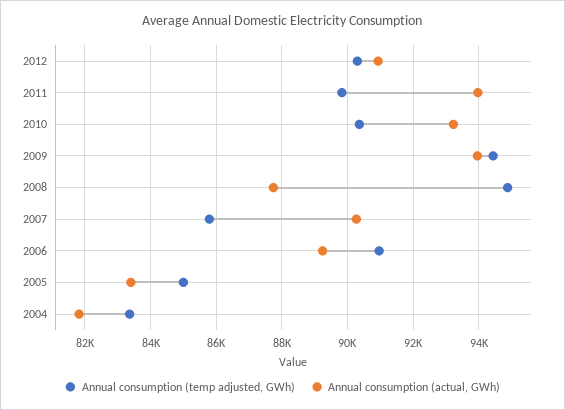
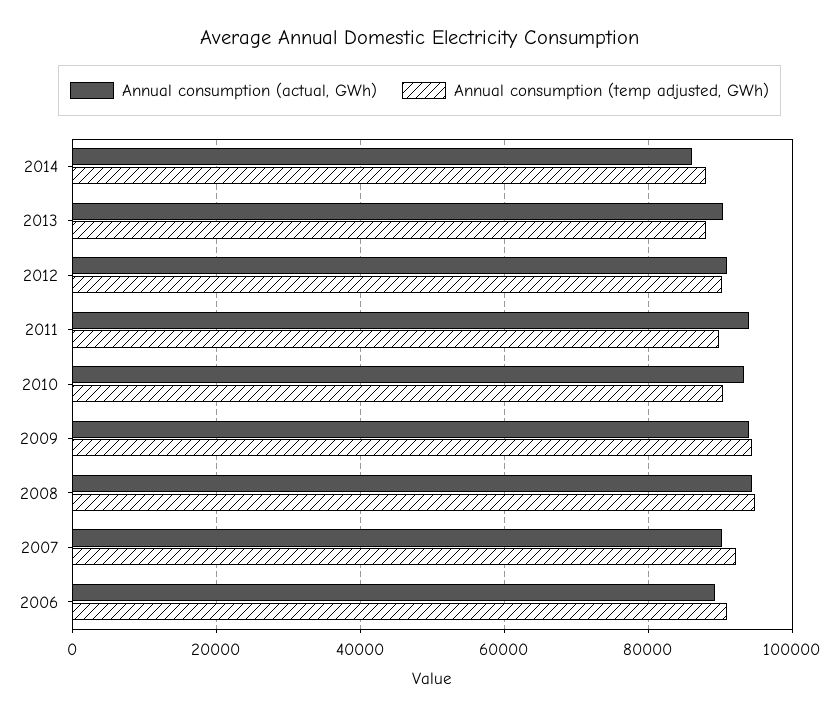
Annual consumption (actual, GWh), 2008: 87800 -> 94000
Annual consumption (temp adjusted, GWh), 2007: 85800 -> 92000
Annual consumption (temp adjusted, GWh), 2005: 85000 -> none
Annual consumption (actual, GWh), 2005: 83400 -> none
Annual consumption (temp adjusted, GWh), 2004: 83400 -> none
Annual consumption (actual, GWh), 2004: 81800 -> none
Annual consumption (actual, GWh), 2014: none -> 86000
Annual consumption (temp adjusted, GWh), 2014: none -> 88000
Annual consumption (actual, GWh), 2013: none -> 90000
Annual consumption (temp adjusted, GWh), 2013: none -> 88000

